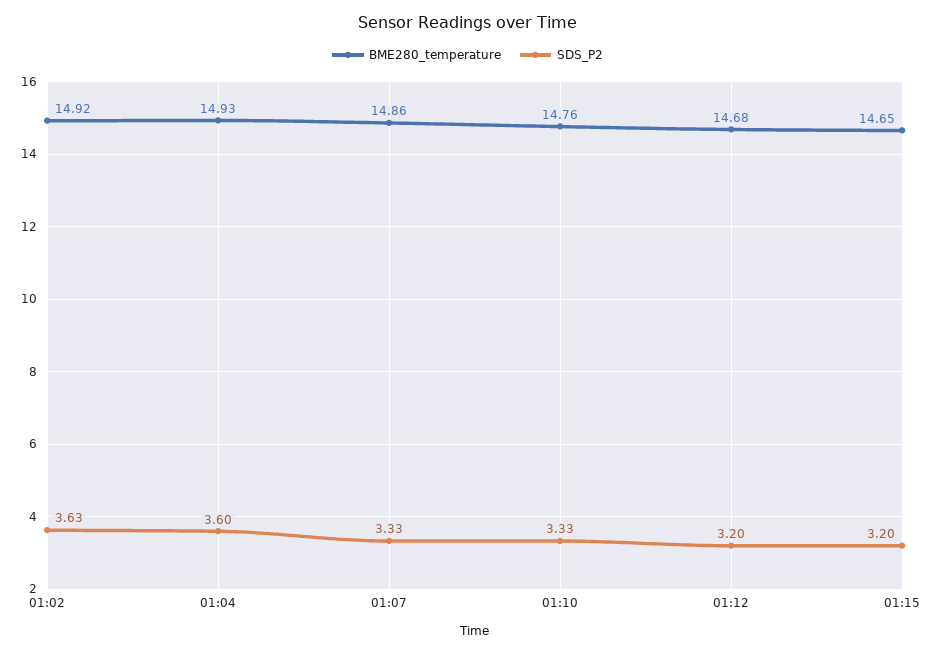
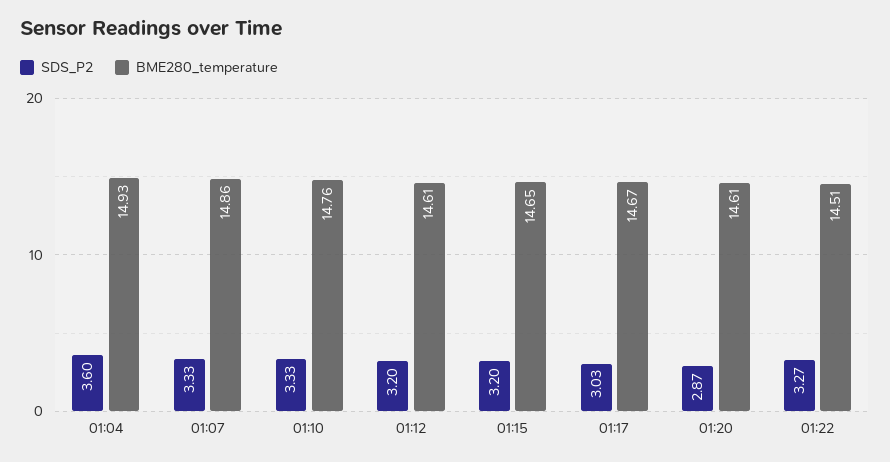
BME280_temperature, 01:02: 14.92 -> none
SDS_P2, 01:02: 3.63 -> none
BME280_temperature, 01:12: 14.68 -> 14.61
SDS_P2, 01:17: none -> 3.03
BME280_temperature, 01:17: none -> 14.67
SDS_P2, 01:20: none -> 2.87
BME280_temperature, 01:20: none -> 14.61
SDS_P2, 01:22: none -> 3.27
BME280_temperature, 01:22: none -> 14.51

